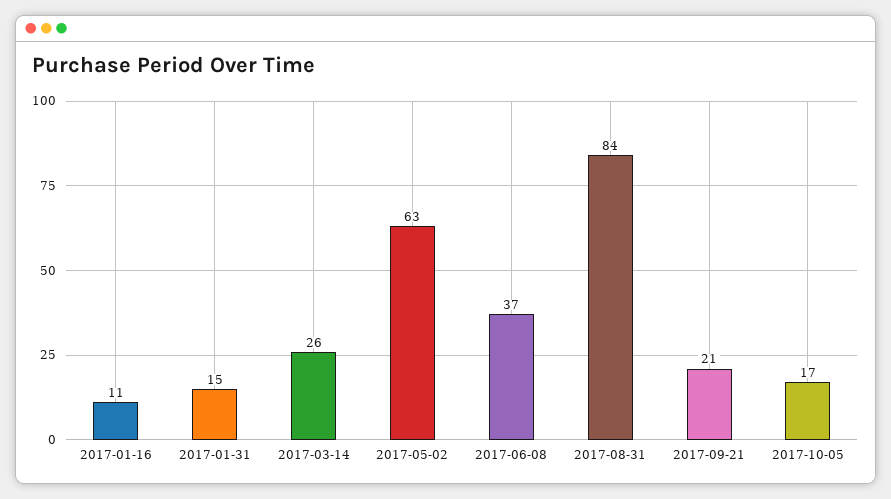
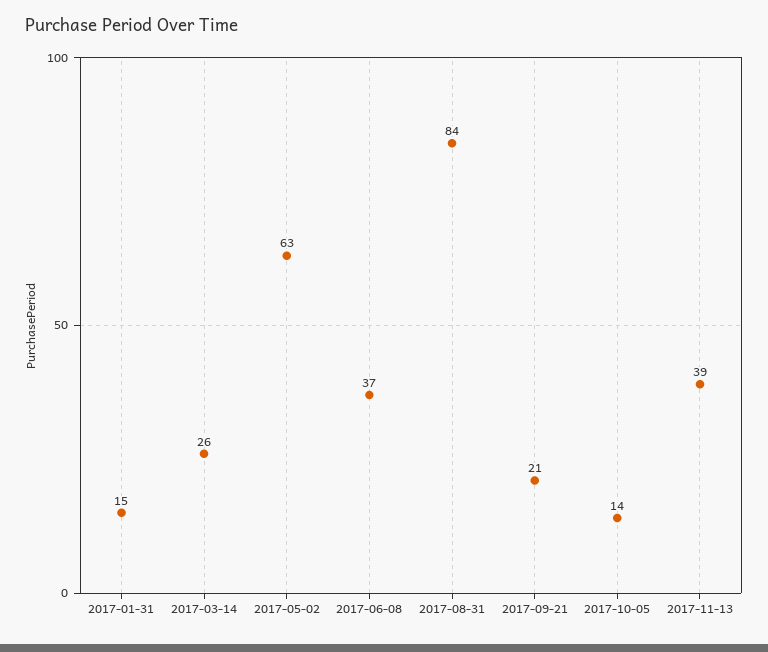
2017-01-16: 11 -> none
2017-10-05: 17 -> 14
2017-11-13: none -> 39

